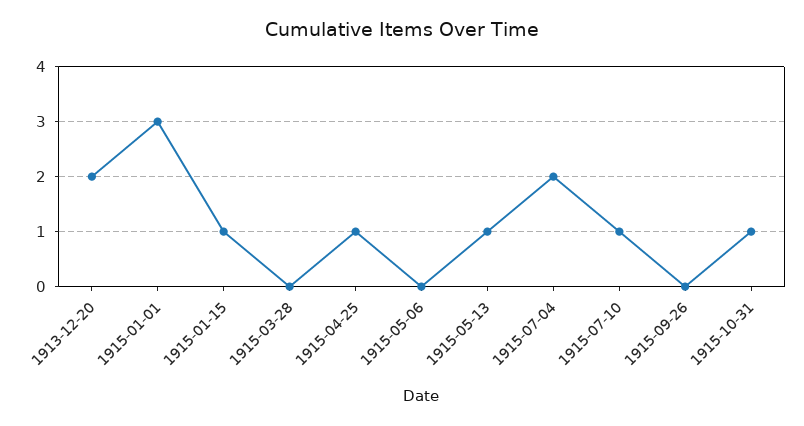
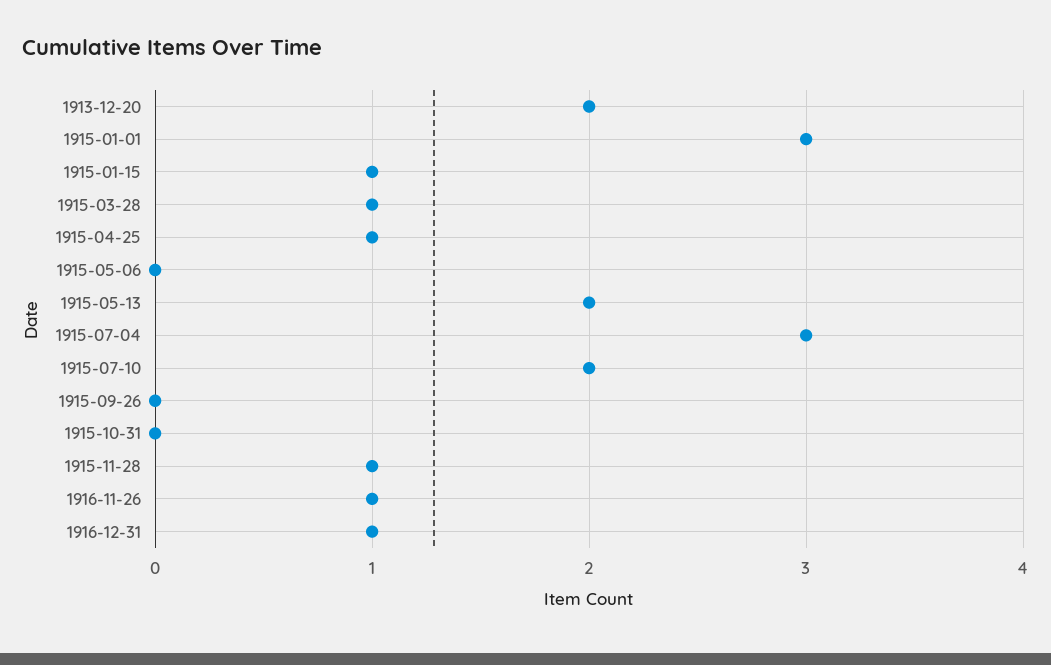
1915-03-28: 0 -> 1
1915-05-13: 1 -> 2
1915-07-04: 2 -> 3
1915-07-10: 1 -> 2
1915-10-31: 1 -> 0
1915-11-28: none -> 1
1916-11-26: none -> 1
1916-12-31: none -> 1

